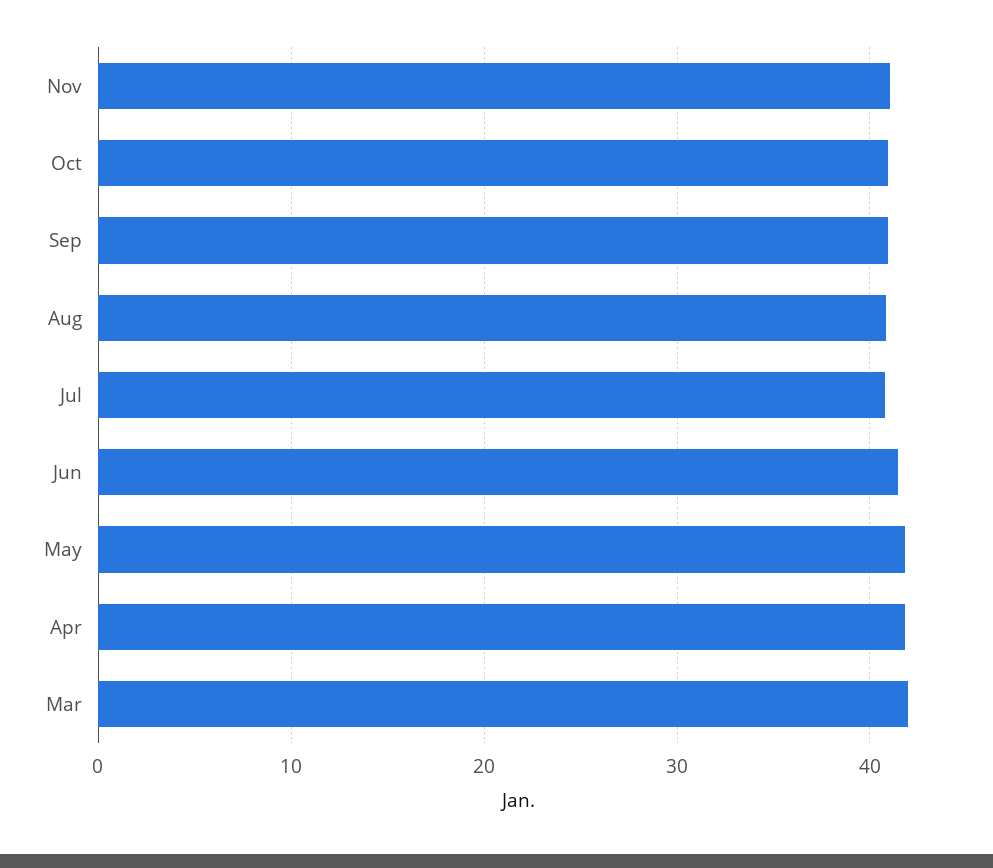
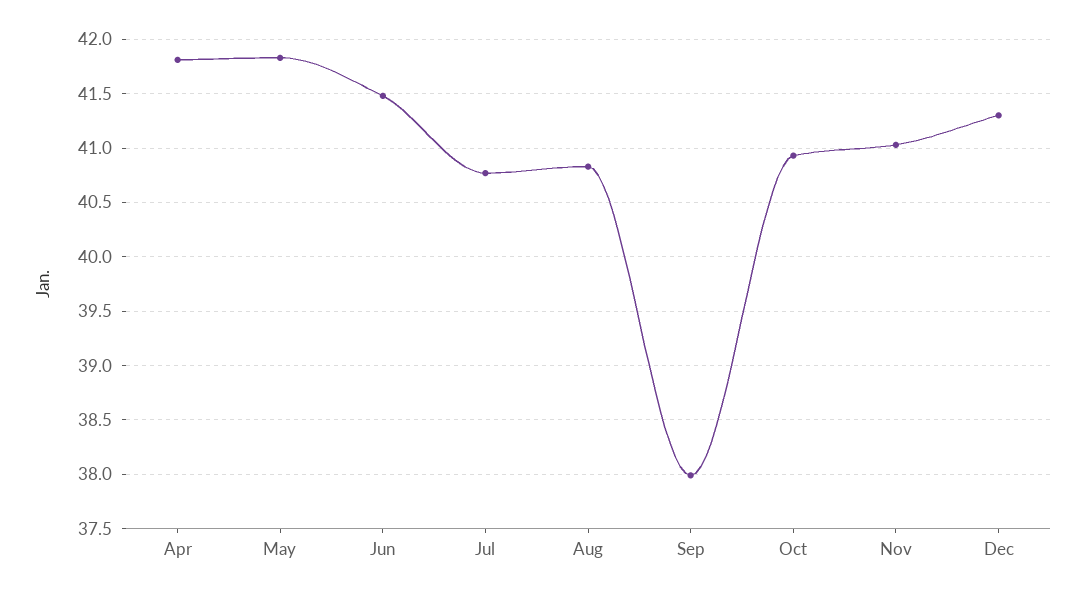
Sep: 41 -> 38
Mar: 42 -> none
Dec: none -> 41.3

